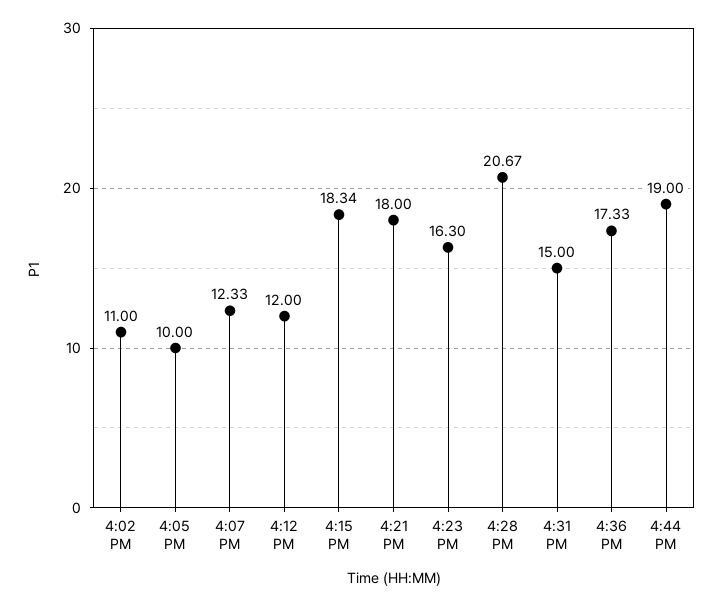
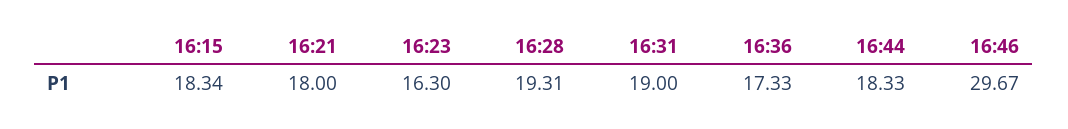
4:02 PM: 11 -> none
4:05 PM: 10 -> none
4:07 PM: 12.33 -> none
4:12 PM: 12 -> none
4:28 PM: 20.67 -> 19.31
4:31 PM: 15 -> 19
4:44 PM: 19 -> 18.33
16:46: none -> 29.67

